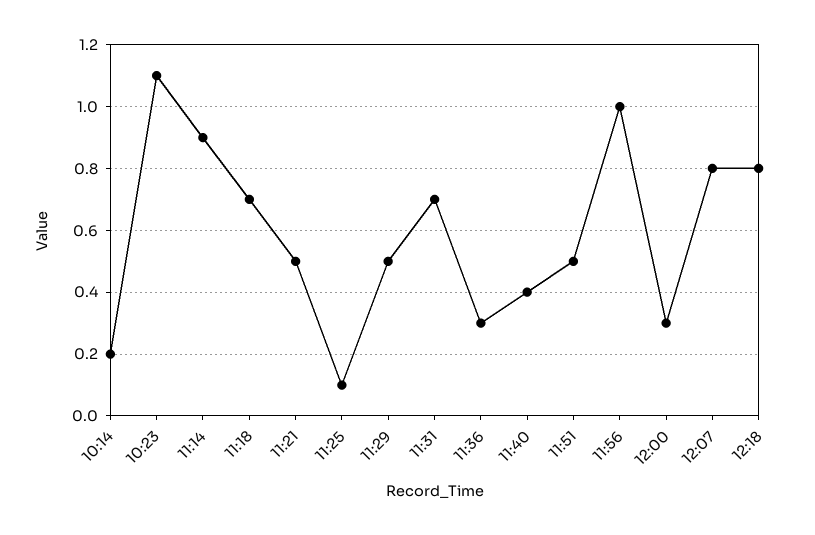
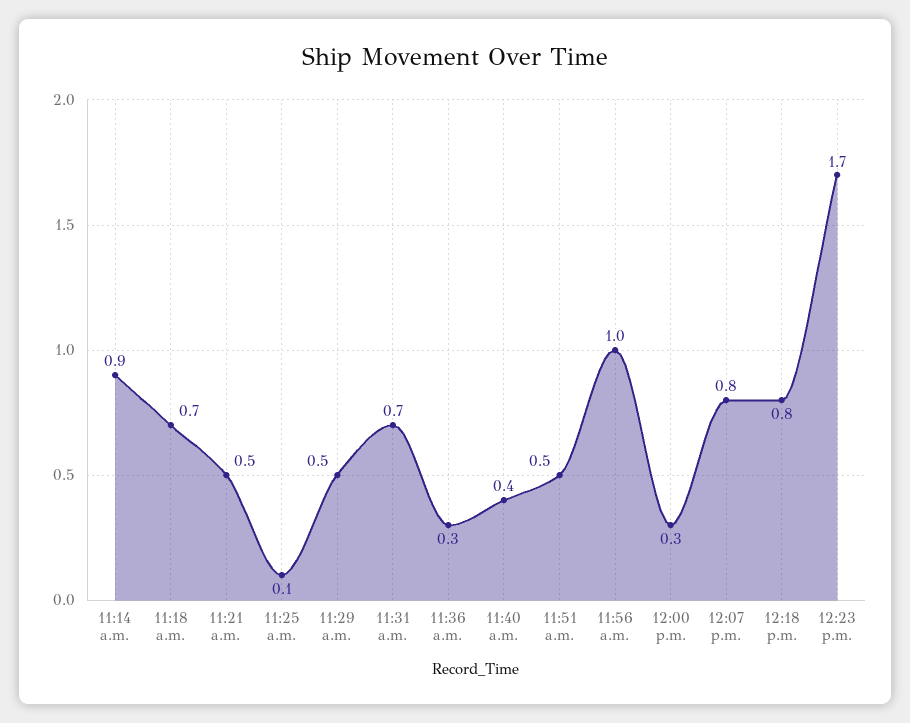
10:14: 0.2 -> none
10:23: 1.1 -> none
12:23 p.m.: none -> 1.7

